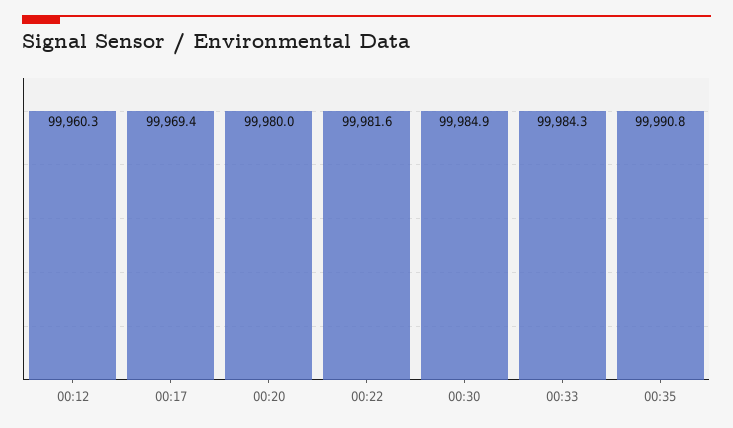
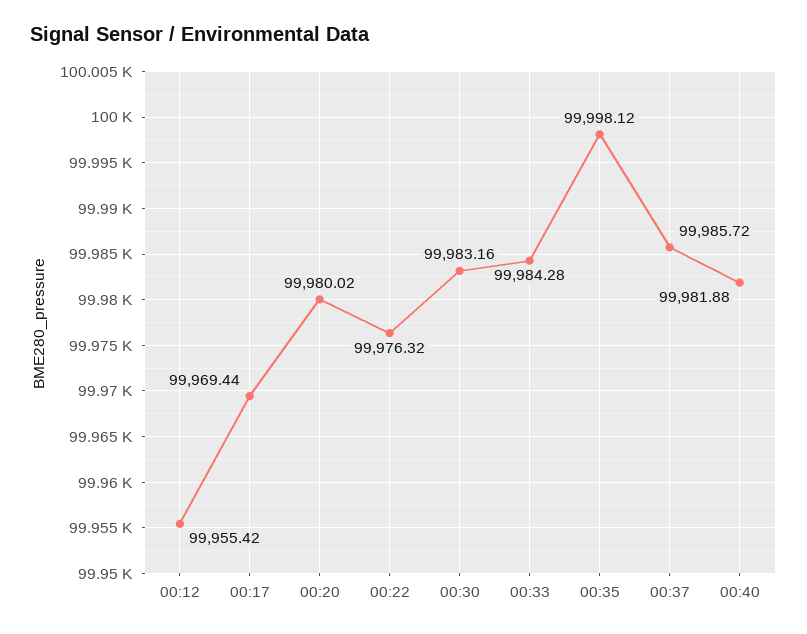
00:12: 99960.3 -> 99955.42
00:22: 99981.6 -> 99976.32
00:30: 99984.9 -> 99983.16
00:35: 99990.8 -> 99998.12
00:37: none -> 99985.72
00:40: none -> 99981.88

